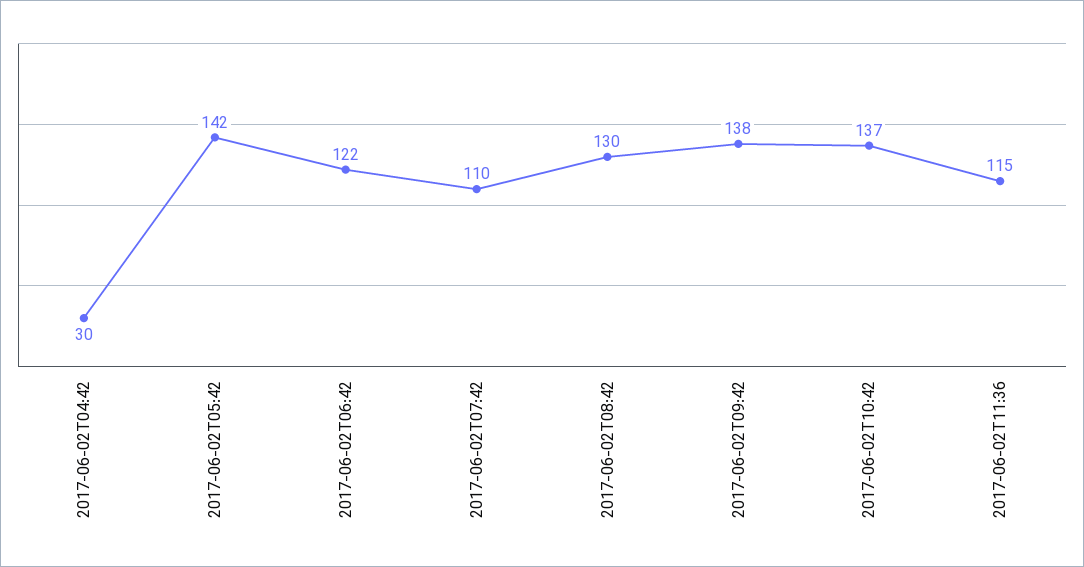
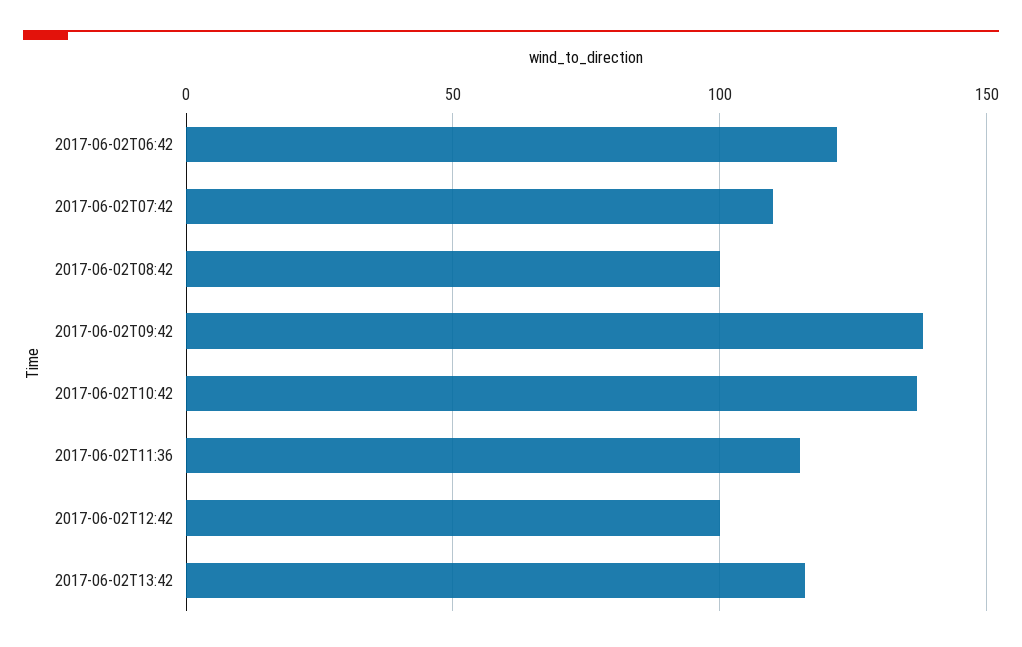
2017-06-02T04:42: 30 -> none
2017-06-02T05:42: 142 -> none
2017-06-02T08:42: 130 -> 100
2017-06-02T12:42: none -> 100
2017-06-02T13:42: none -> 115

